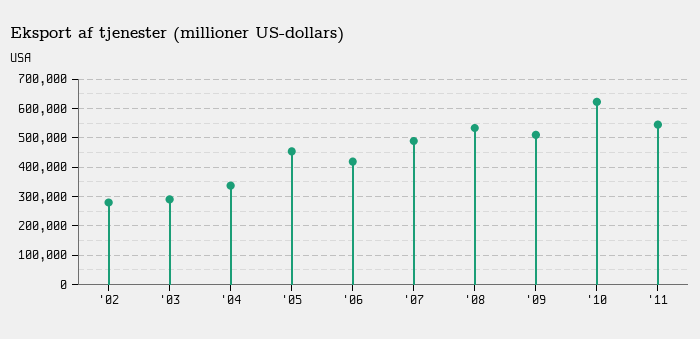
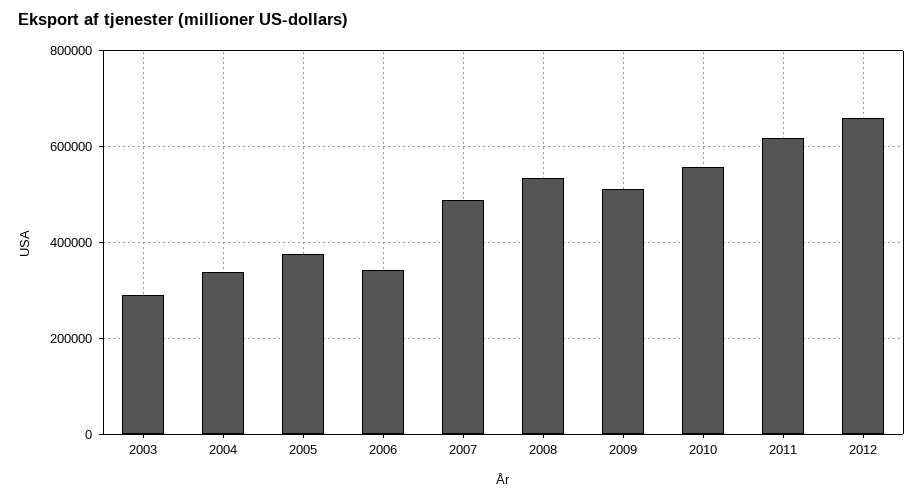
'02: 275000 -> none
'05: 450000 -> 380000
'06: 425000 -> 340000
'10: 625000 -> 560000
'11: 550000 -> 620000
2012: none -> 660000

